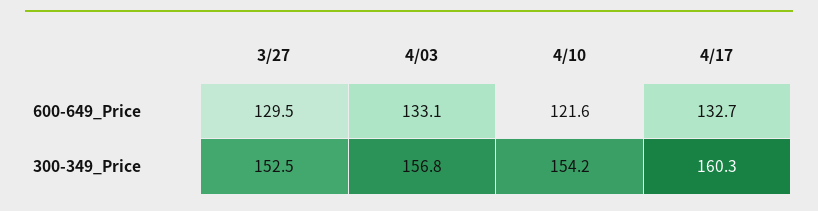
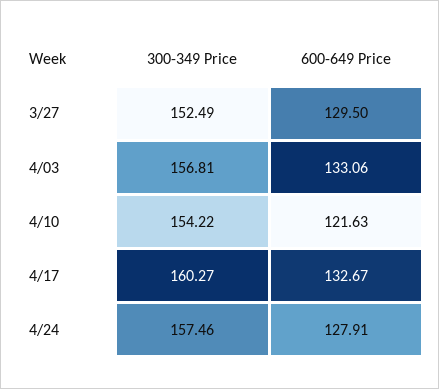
4/24, 300-349_Price: none -> 157.46
4/24, 600-649_Price: none -> 127.91

